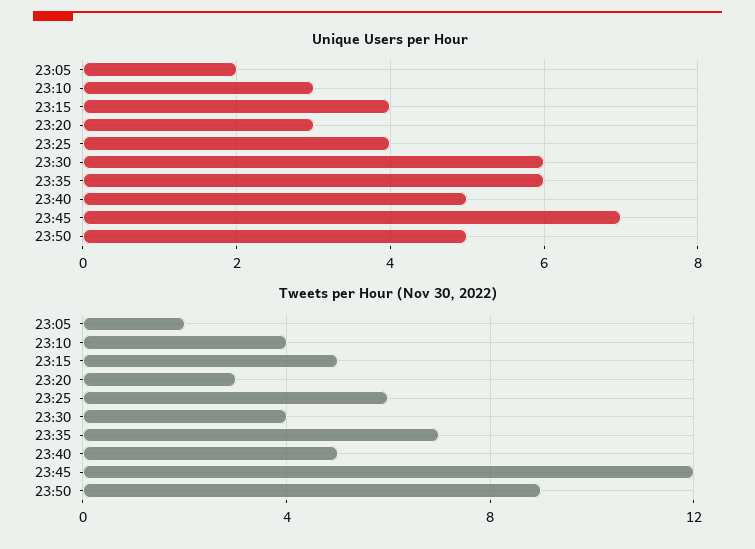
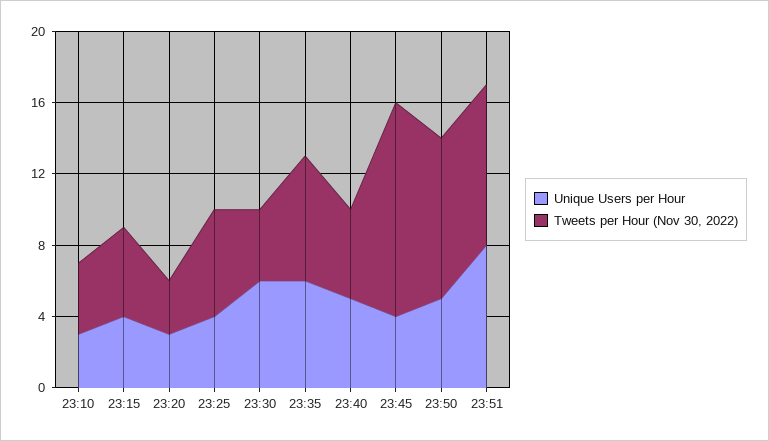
Unique Users per Hour, 23:05: 2 -> none
Unique Users per Hour, 23:45: 7 -> 4
Tweets per Hour (Nov 30, 2022), 23:05: 2 -> none
Unique Users per Hour, 23:51: none -> 8
Tweets per Hour (Nov 30, 2022), 23:51: none -> 9

